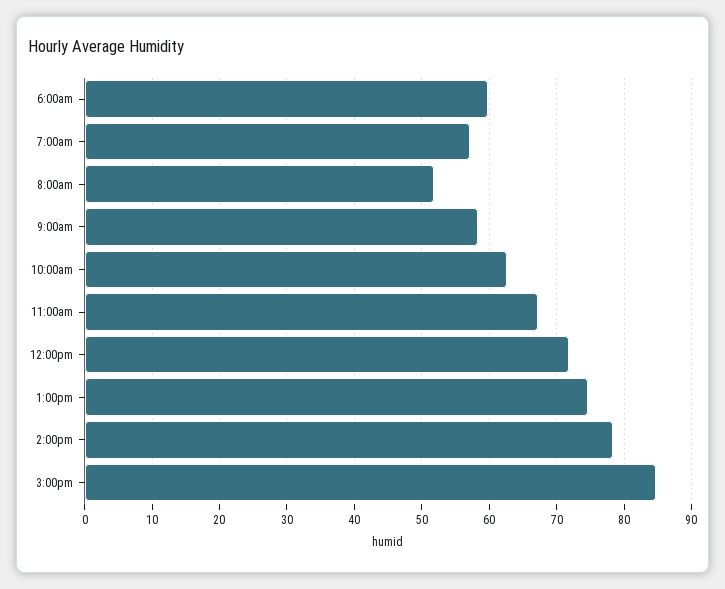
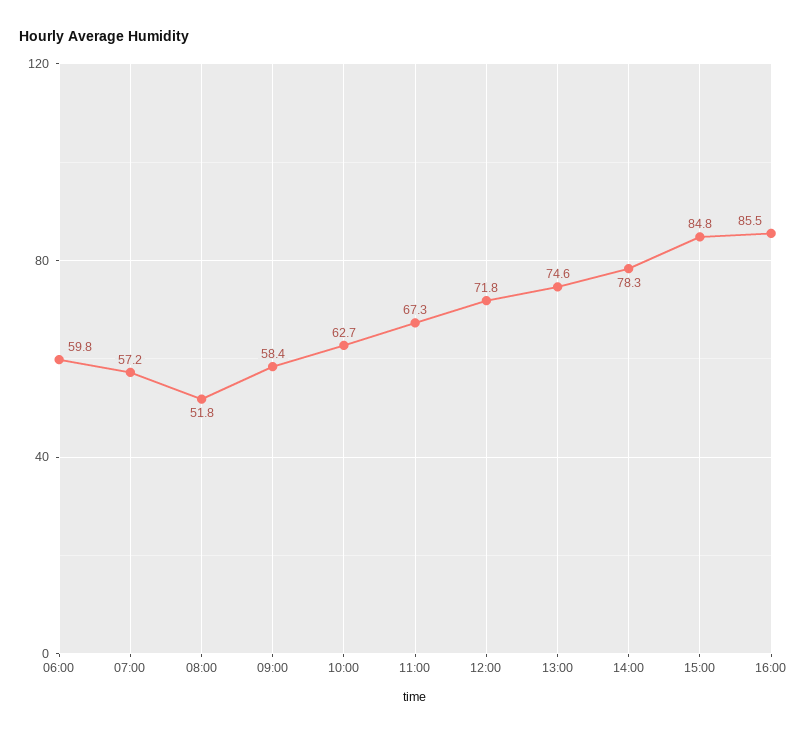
16:00: none -> 85.5

